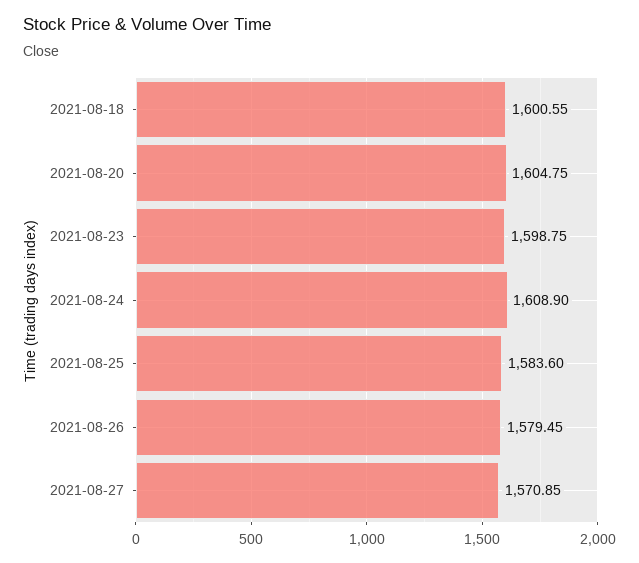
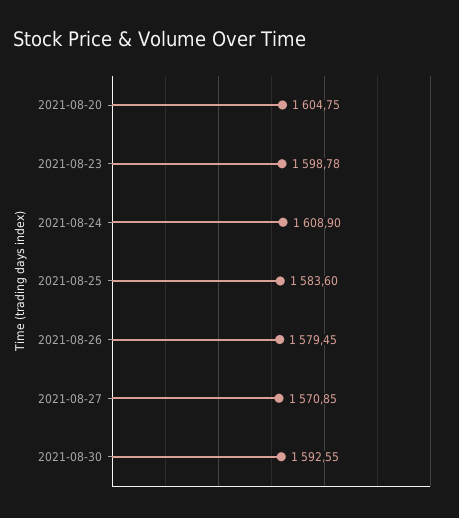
2021-08-18: 1600.55 -> none
2021-08-23: 1598.75 -> 1598.78
2021-08-30: none -> 1592.55

